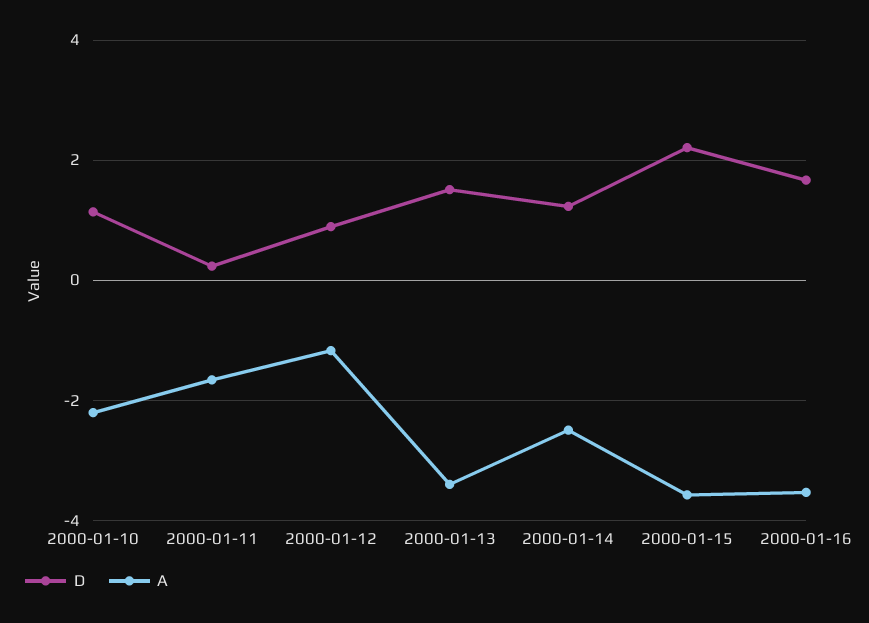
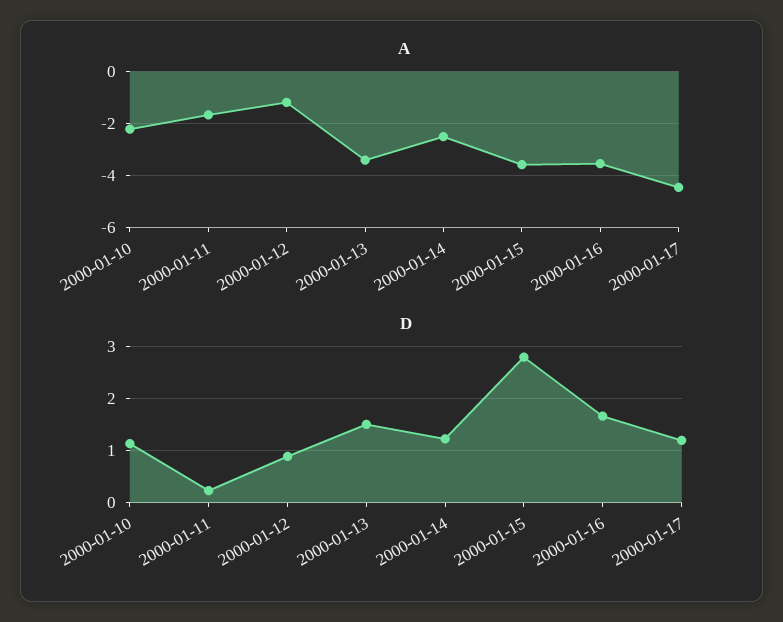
D, 2000-01-15: 2.2 -> 2.8
A, 2000-01-17: none -> -4.5
D, 2000-01-17: none -> 1.2

